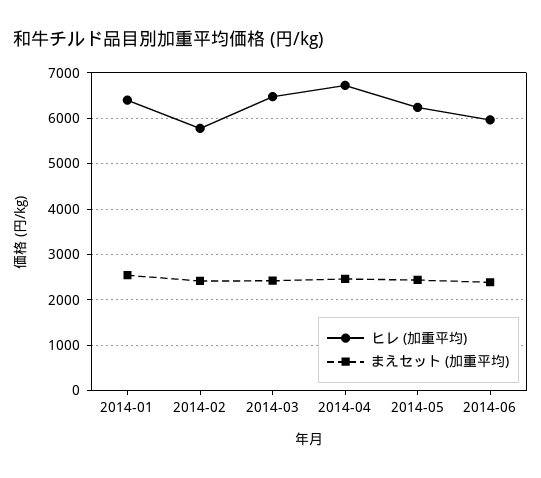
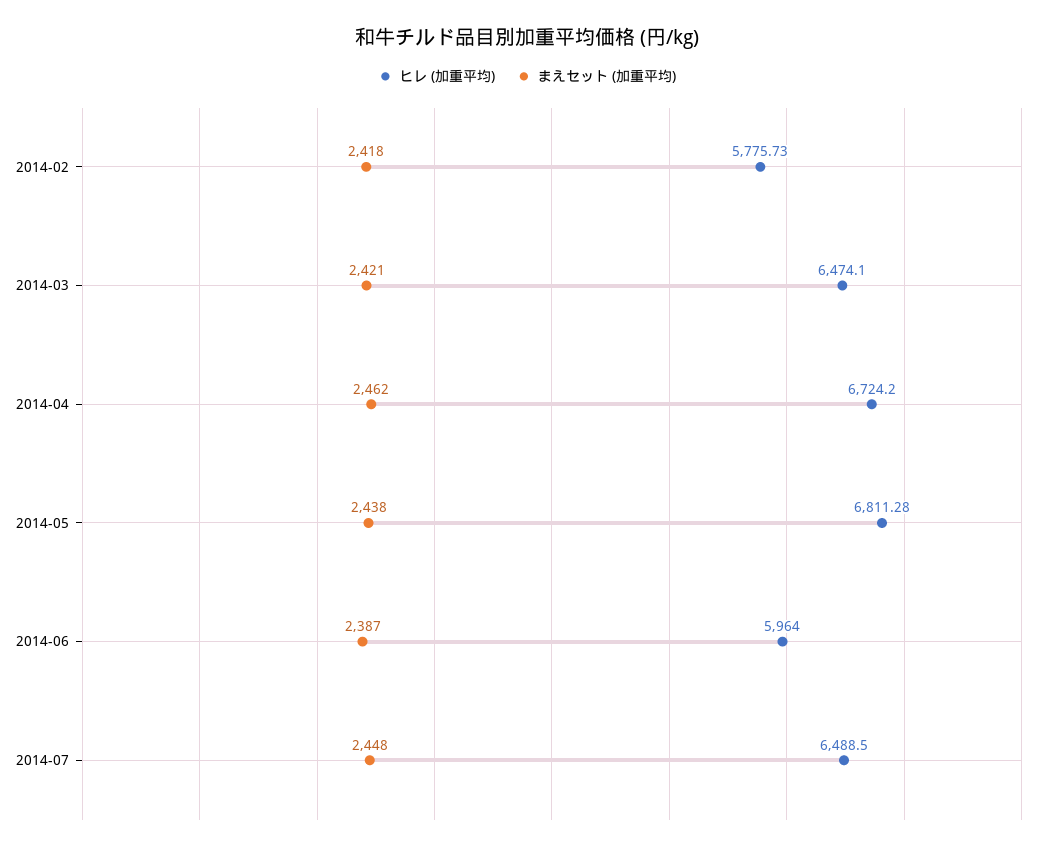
ヒレ (加重平均), 2014-01: 6400 -> none
まえセット (加重平均), 2014-01: 2600 -> none
ヒレ (加重平均), 2014-05: 6200 -> 6811.28
ヒレ (加重平均), 2014-07: none -> 6488.5
まえセット (加重平均), 2014-07: none -> 2448

